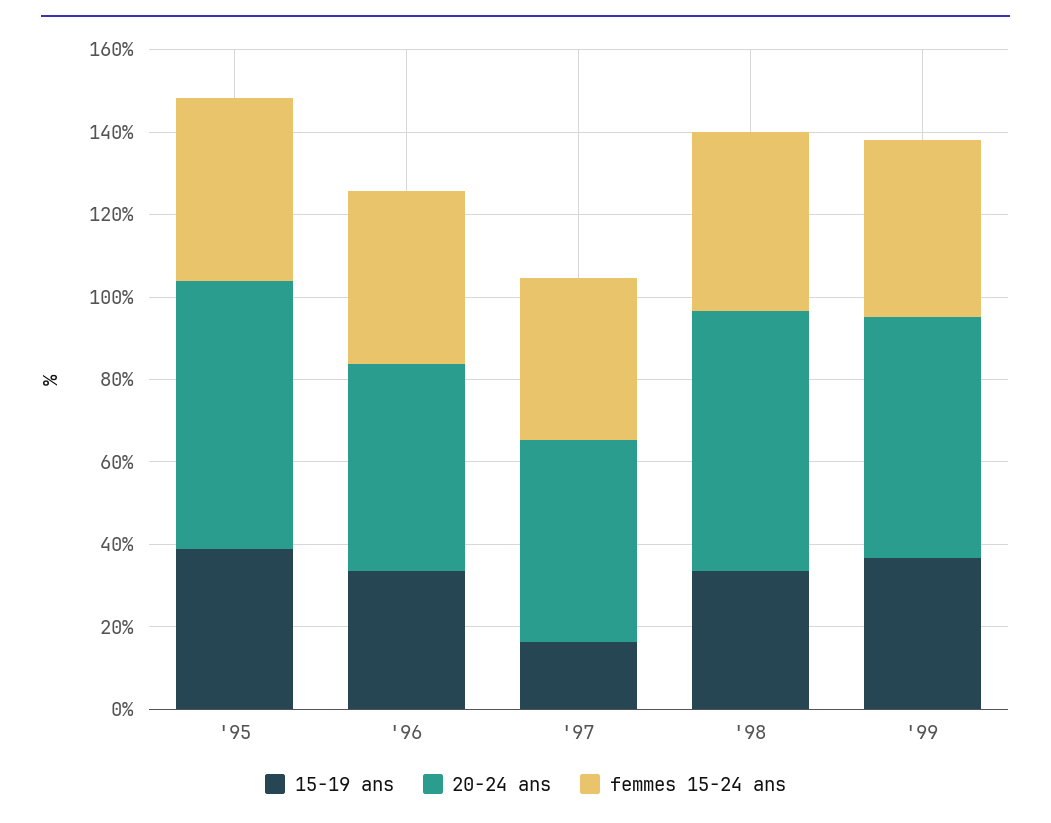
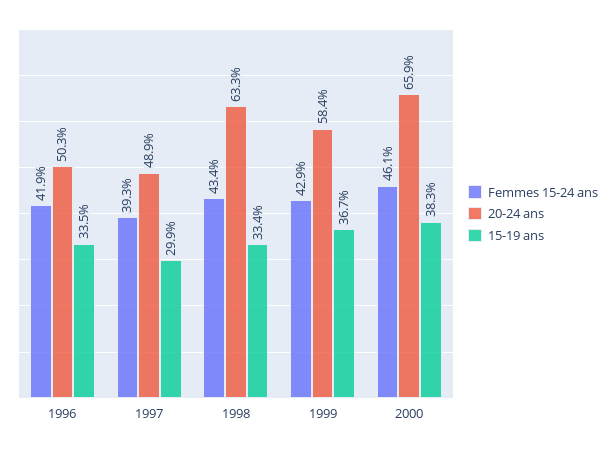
15-19 ans, '95: 40 -> none
20-24 ans, '95: 65 -> none
femmes 15-24 ans, '95: 45 -> none
15-19 ans, '97: 15 -> 29.9
femmes 15-24 ans, 2000: none -> 46.1
20-24 ans, 2000: none -> 65.9
15-19 ans, 2000: none -> 38.3

